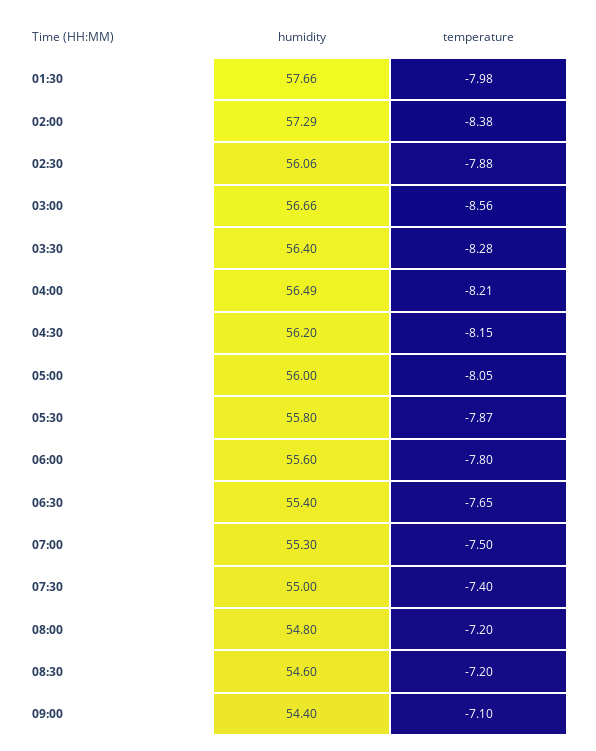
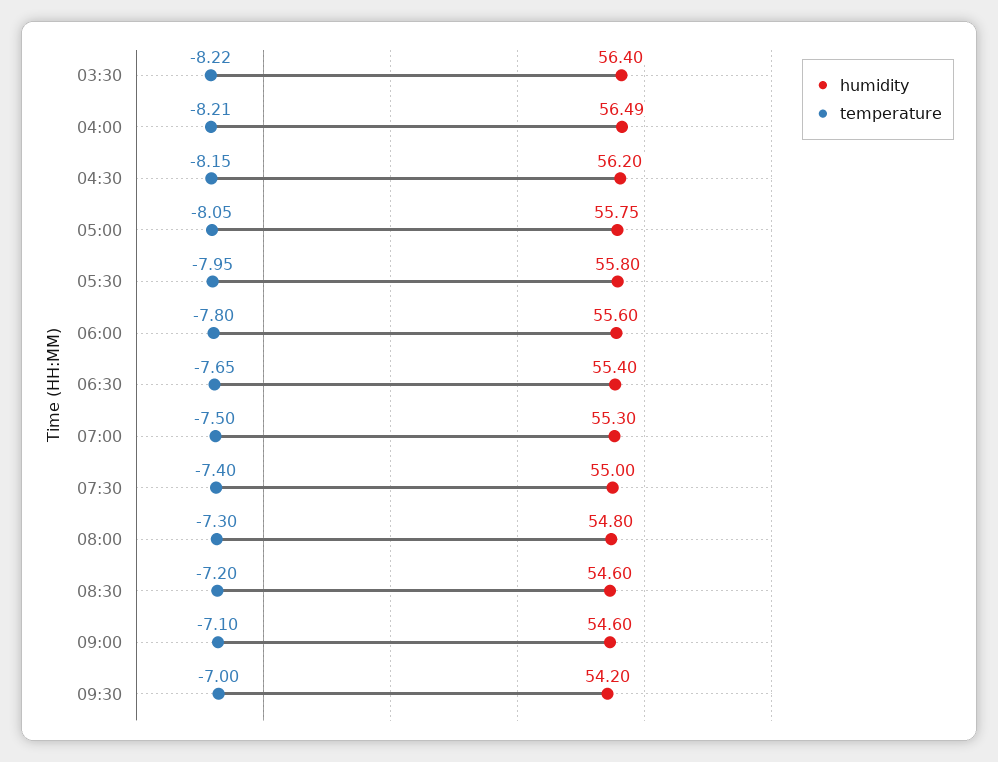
humidity, 01:30: 57.66 -> none
temperature, 01:30: -7.98 -> none
humidity, 02:00: 57.29 -> none
temperature, 02:00: -8.38 -> none
humidity, 02:30: 56.06 -> none
temperature, 02:30: -7.88 -> none
humidity, 03:00: 56.66 -> none
temperature, 03:00: -8.56 -> none
temperature, 03:30: -8.28 -> -8.22
humidity, 05:00: 56 -> 55.75
temperature, 05:30: -7.87 -> -7.95
temperature, 08:00: -7.2 -> -7.3
humidity, 09:00: 54.4 -> 54.6
humidity, 09:30: none -> 54.2
temperature, 09:30: none -> -7

